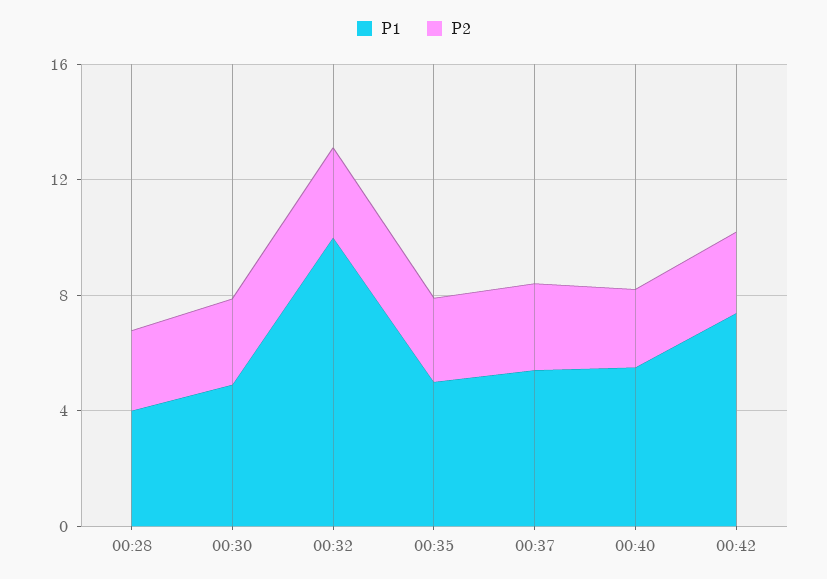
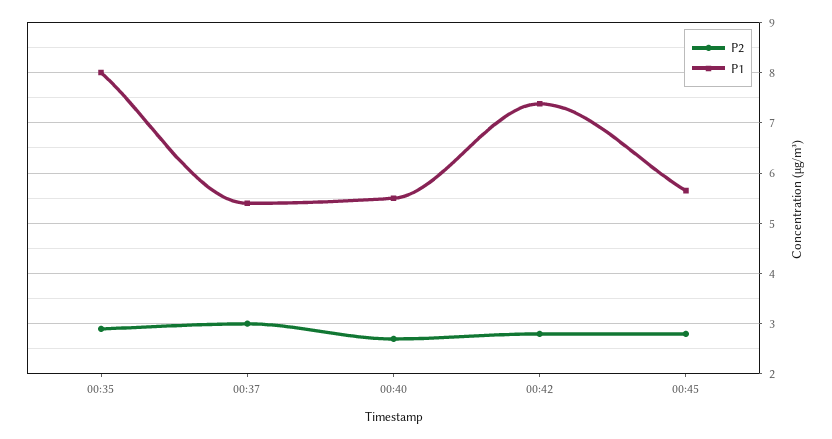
P1, 00:28: 4 -> none
P2, 00:28: 3 -> none
P1, 00:30: 5 -> none
P2, 00:30: 3 -> none
P1, 00:32: 10 -> none
P2, 00:32: 3 -> none
P1, 00:35: 5 -> 8
P2, 00:45: none -> 2.8
P1, 00:45: none -> 5.6

